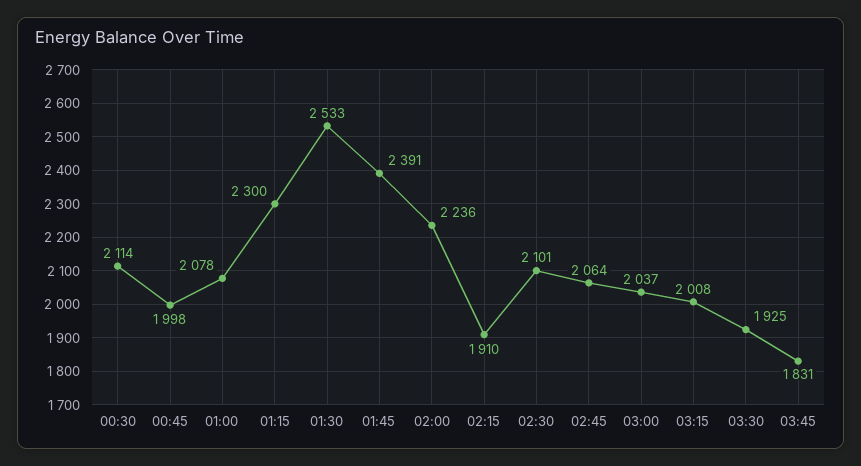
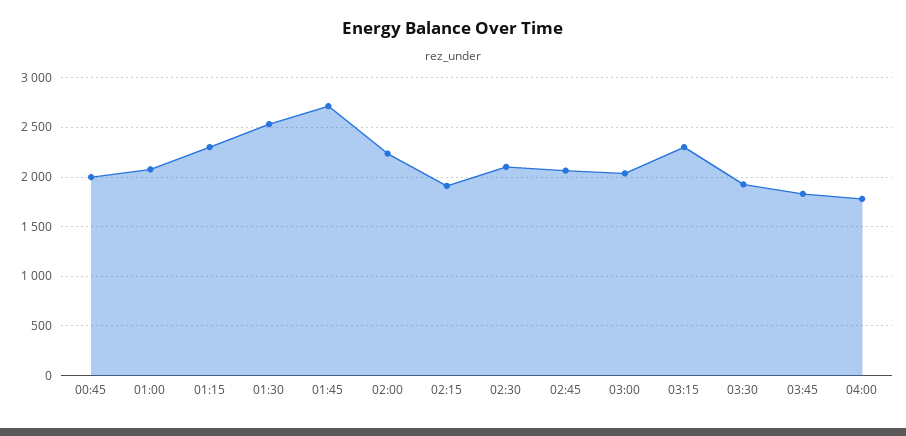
00:30: 2114 -> none
01:45: 2391 -> 2700
03:15: 2008 -> 2300
04:00: none -> 1800

